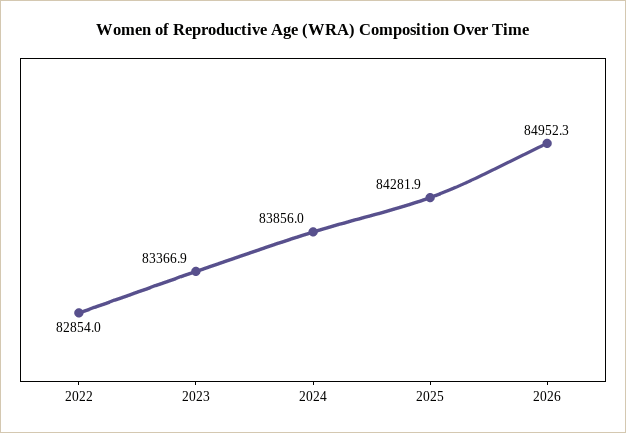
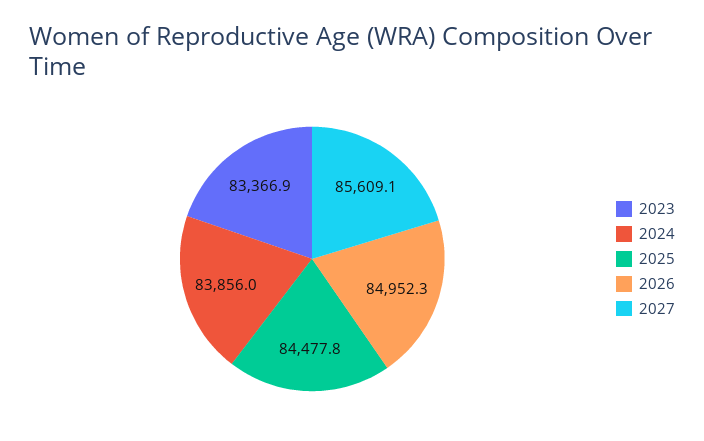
2022: 82854 -> none
2025: 84281.9 -> 84477.8
2027: none -> 85609.1

